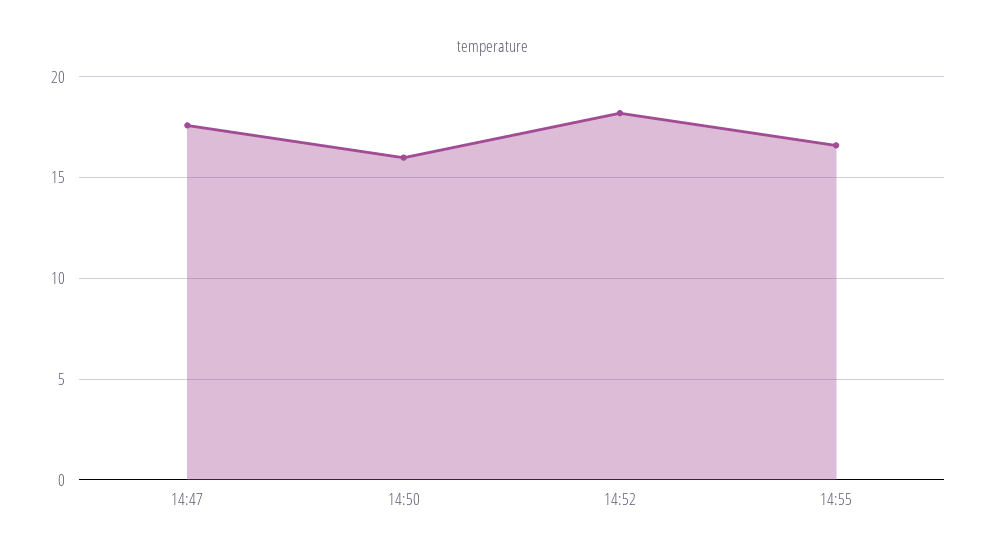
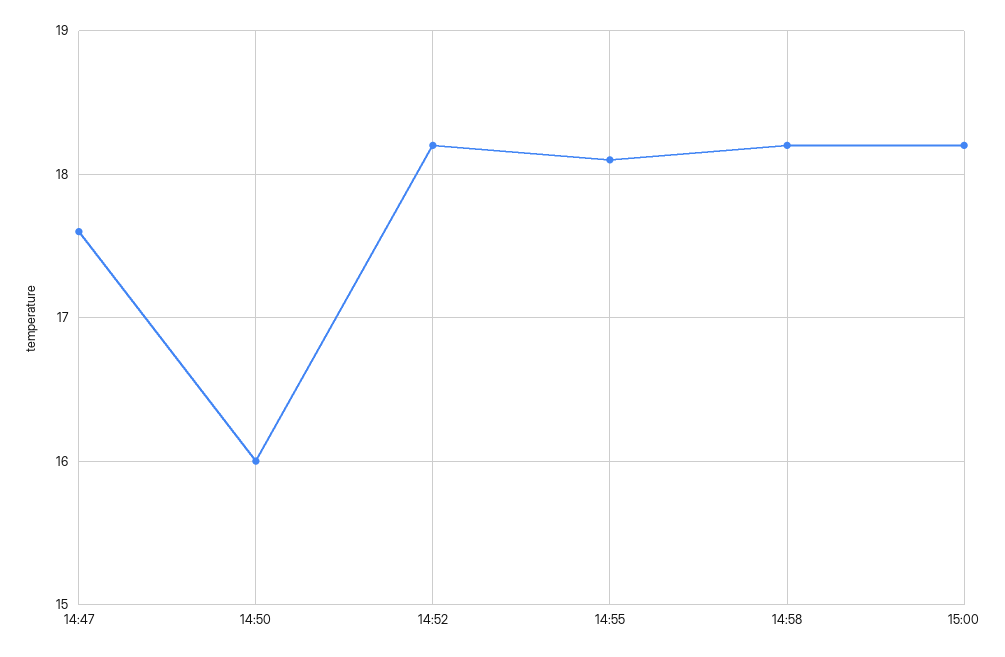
14:55: 16.5 -> 18.1
14:58: none -> 18.2
15:00: none -> 18.2

